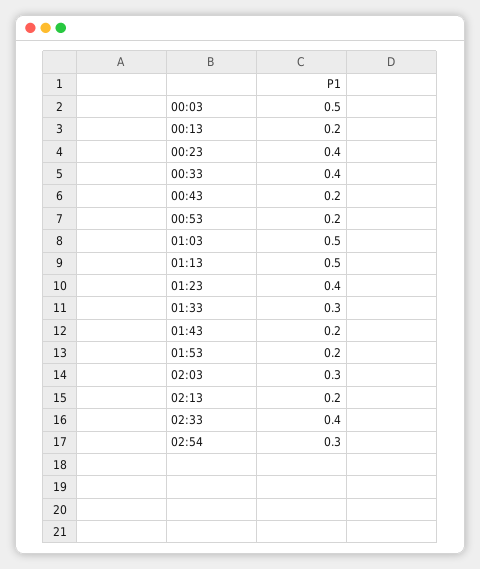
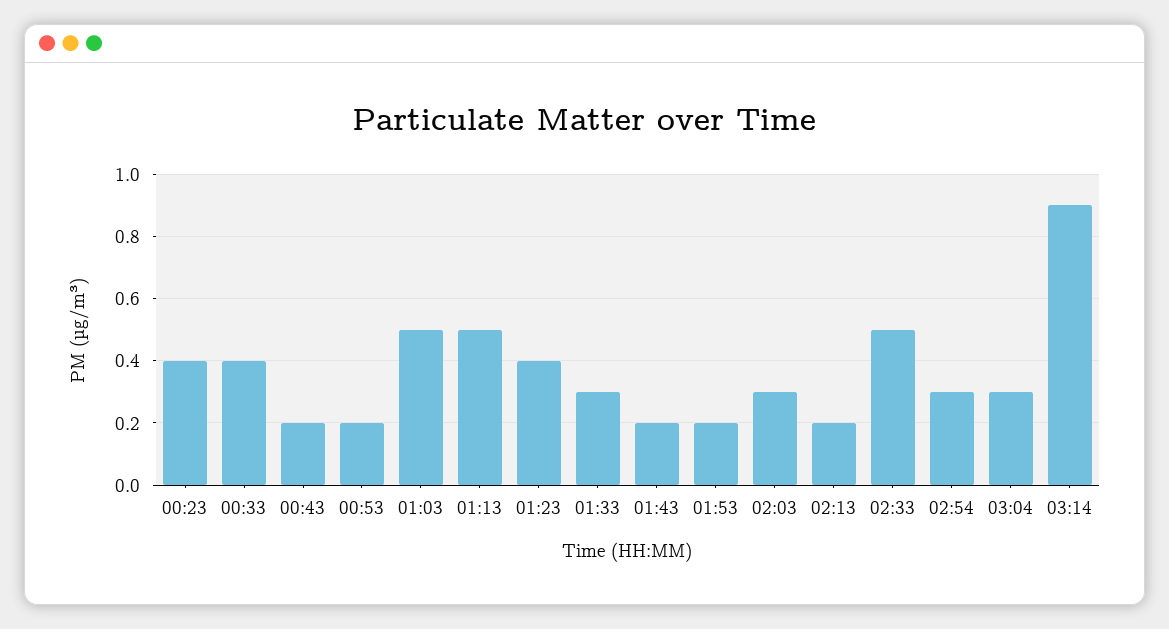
00:03: 0.5 -> none
00:13: 0.2 -> none
02:33: 0.4 -> 0.5
03:04: none -> 0.3
03:14: none -> 0.9

